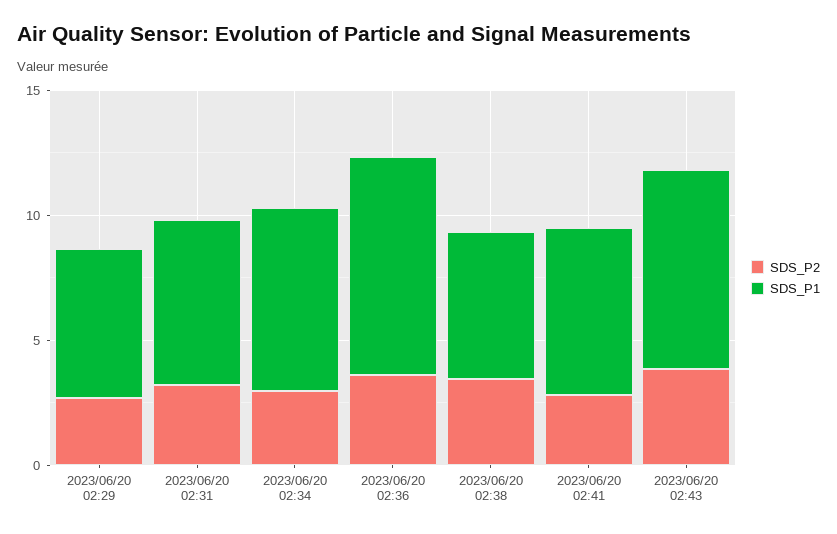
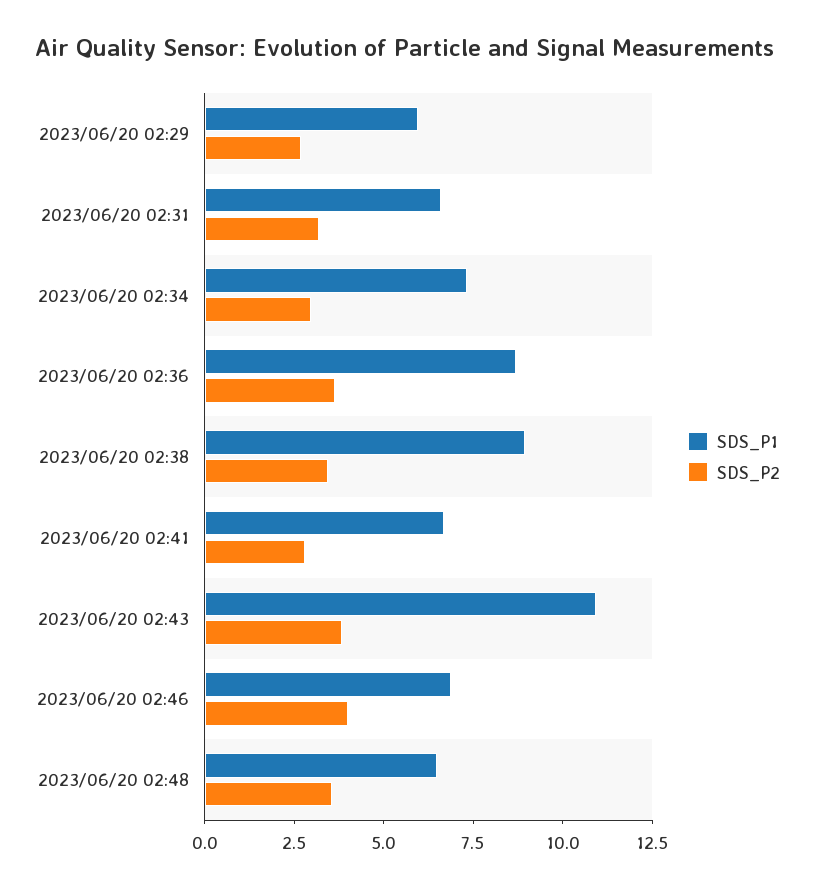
SDS_P1, 2023/06/20 02:38: 6 -> 9
SDS_P1, 2023/06/20 02:43: 8 -> 11
SDS_P1, 2023/06/20 02:46: none -> 7
SDS_P2, 2023/06/20 02:46: none -> 4
SDS_P1, 2023/06/20 02:48: none -> 6.5
SDS_P2, 2023/06/20 02:48: none -> 3.5

